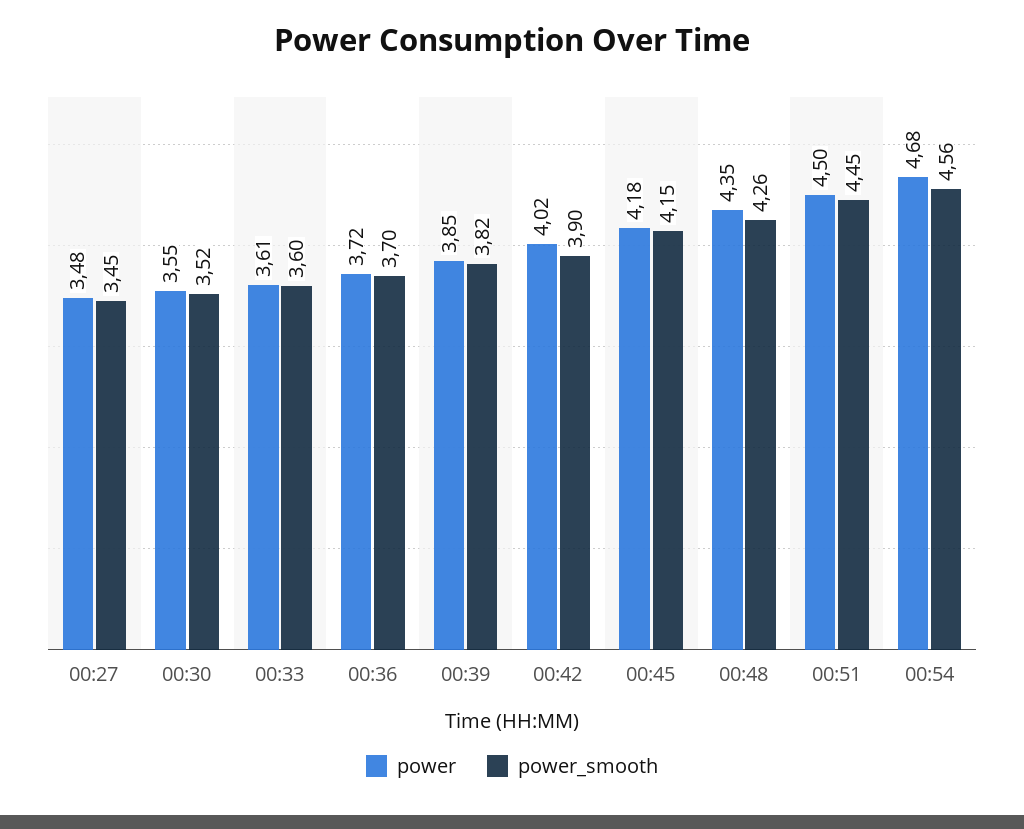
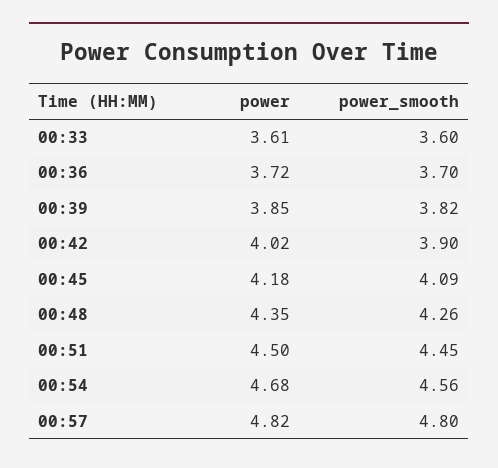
power, 00:27: 3.48 -> none
power_smooth, 00:27: 3.45 -> none
power, 00:30: 3.55 -> none
power_smooth, 00:30: 3.52 -> none
power_smooth, 00:45: 4.15 -> 4.09
power, 00:57: none -> 4.82
power_smooth, 00:57: none -> 4.8

